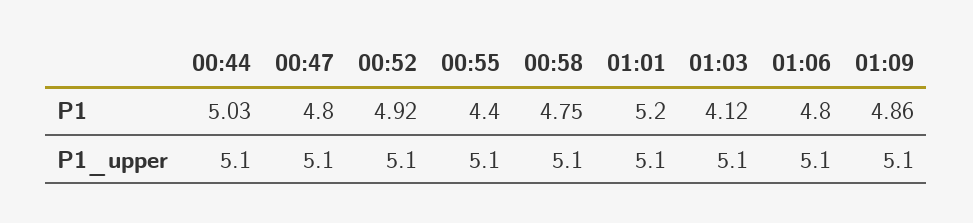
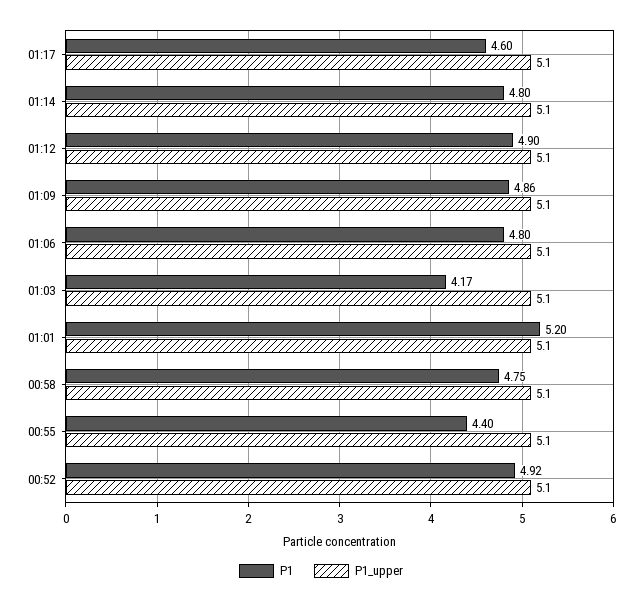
P1, 00:44: 5.03 -> none
P1, 00:47: 4.8 -> none
P1, 01:03: 4.12 -> 4.17
P1_upper, 00:44: 5.1 -> none
P1_upper, 00:47: 5.1 -> none
P1, 01:17: none -> 4.6
P1_upper, 01:17: none -> 5.1
P1, 01:14: none -> 4.8
P1_upper, 01:14: none -> 5.1
P1, 01:12: none -> 4.9
P1_upper, 01:12: none -> 5.1

